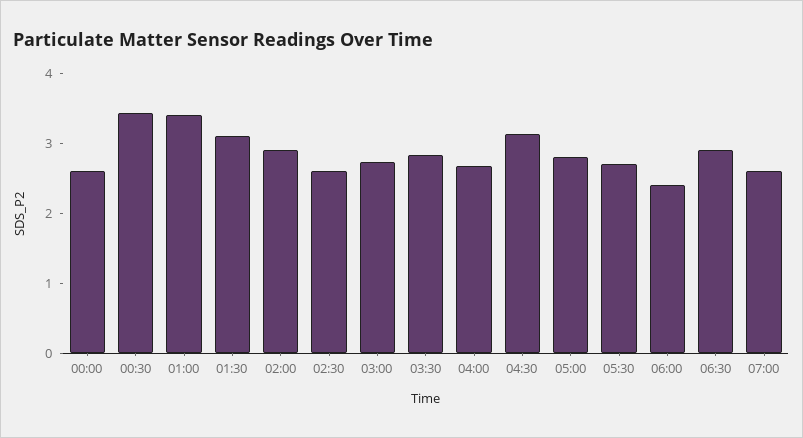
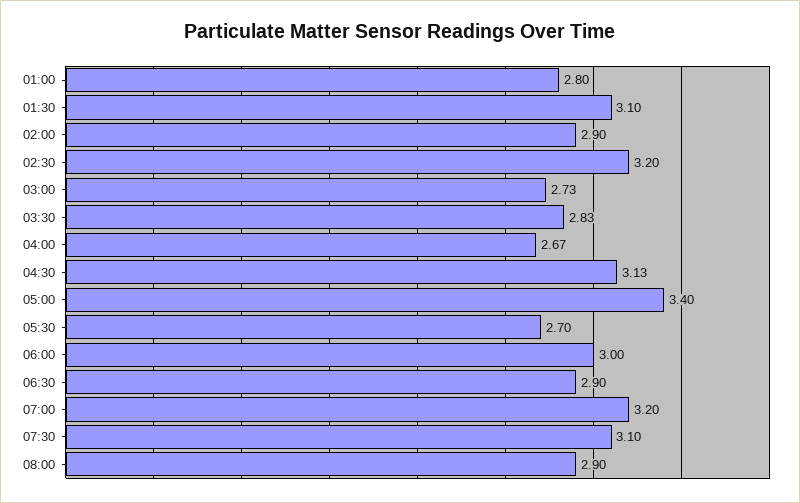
00:00: 2.6 -> none
00:30: 3.4 -> none
01:00: 3.4 -> 2.8
02:30: 2.6 -> 3.2
05:00: 2.8 -> 3.4
06:00: 2.4 -> 3
07:00: 2.6 -> 3.2
07:30: none -> 3.1
08:00: none -> 2.9

